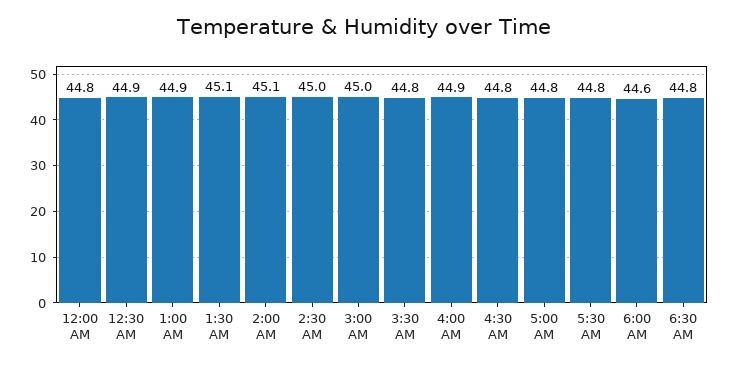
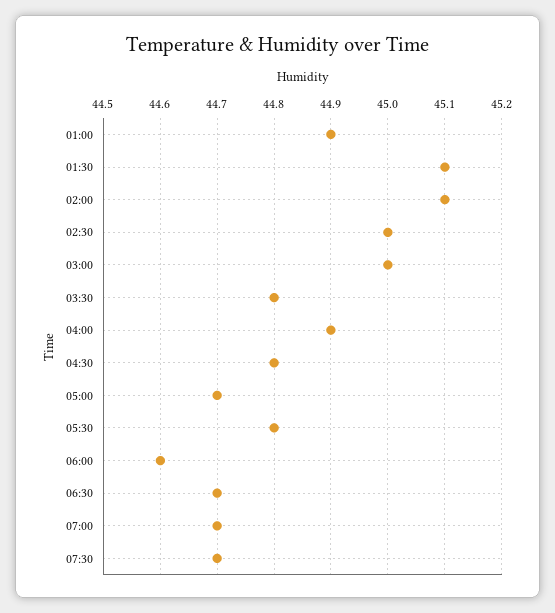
12:00 AM: 44.8 -> none
12:30 AM: 44.9 -> none
5:00 AM: 44.8 -> 44.7
6:30 AM: 44.8 -> 44.7
07:00: none -> 44.7
07:30: none -> 44.7

